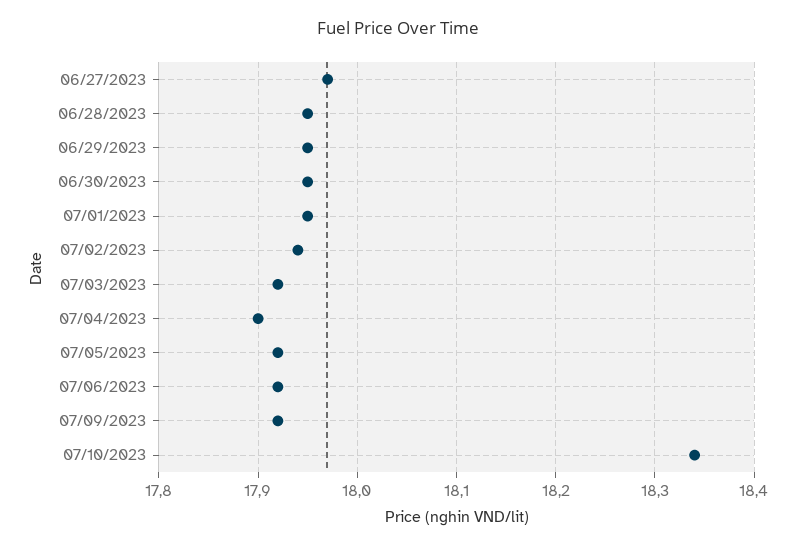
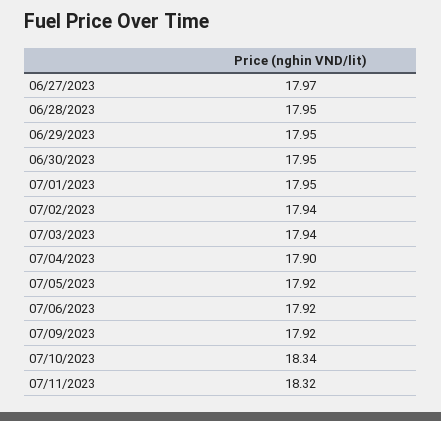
07/03/2023: 17.92 -> 17.94
07/11/2023: none -> 18.32

